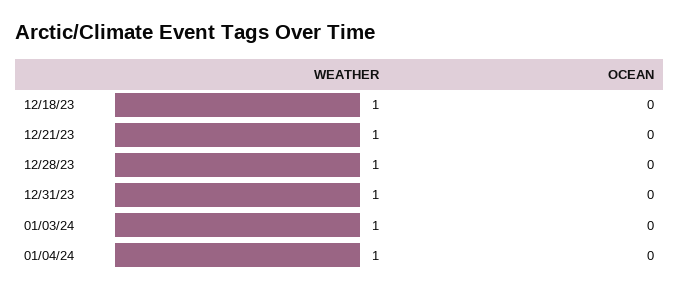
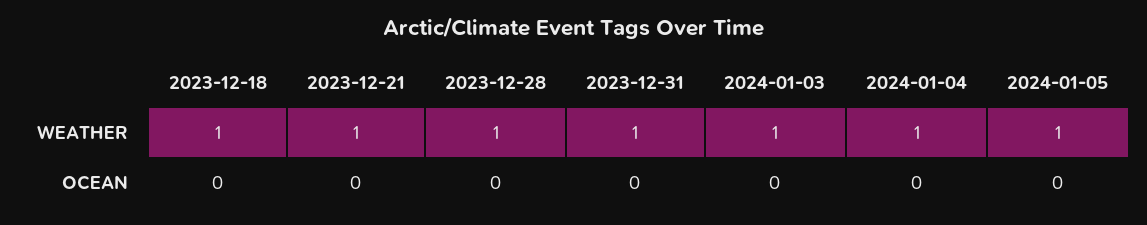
WEATHER, 2024-01-05: none -> 1
OCEAN, 2024-01-05: none -> 0

